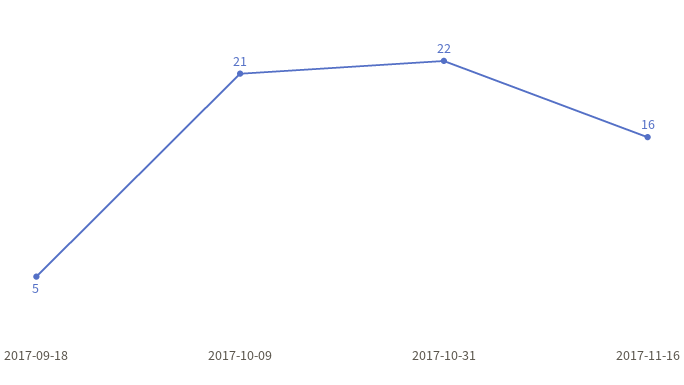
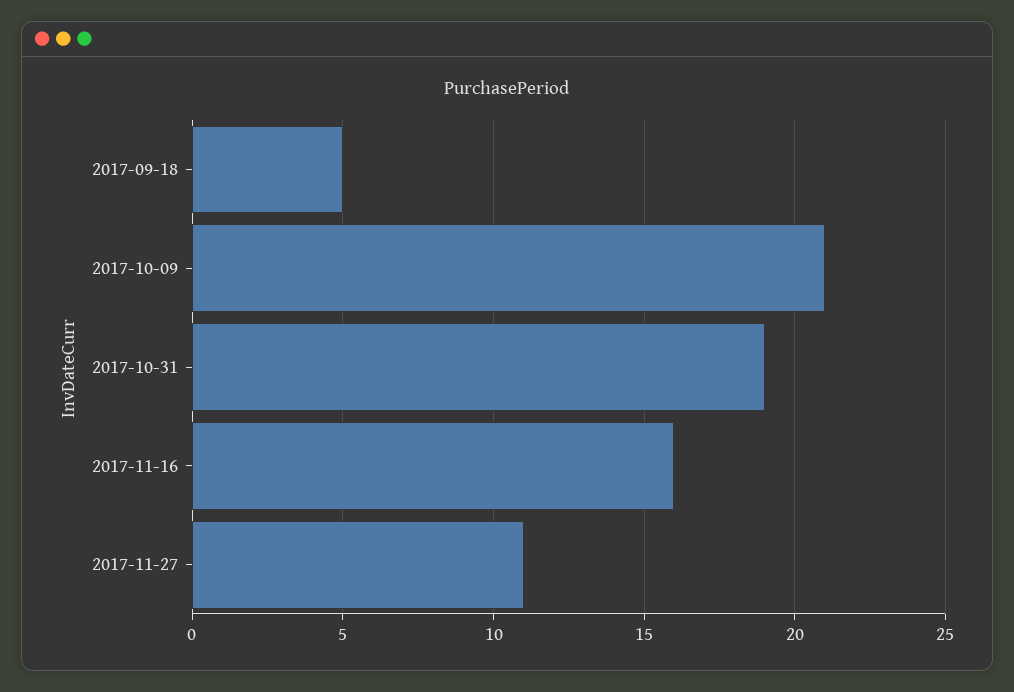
2017-10-31: 22 -> 19
2017-11-27: none -> 11

